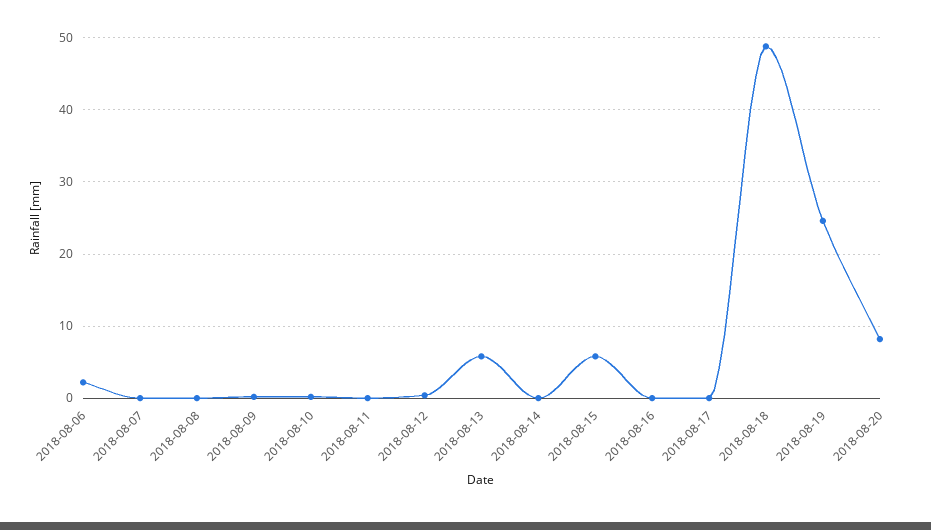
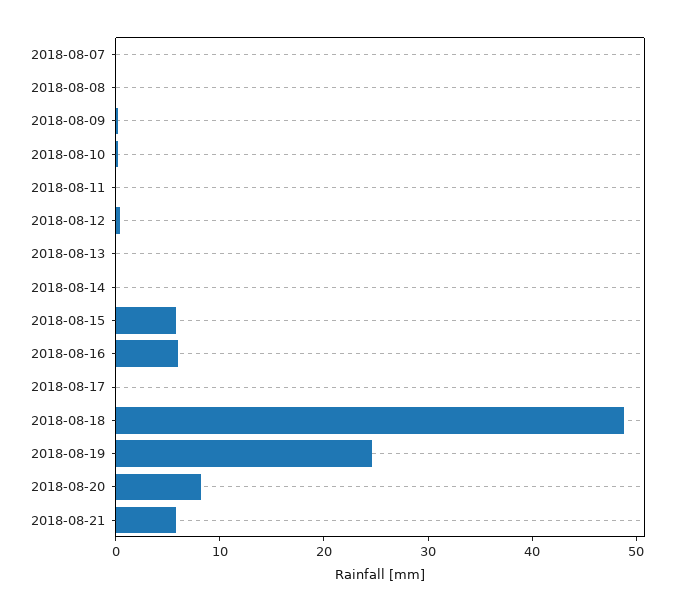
2018-08-06: 2 -> none
2018-08-13: 6 -> 0
2018-08-16: 0 -> 6
2018-08-21: none -> 6

